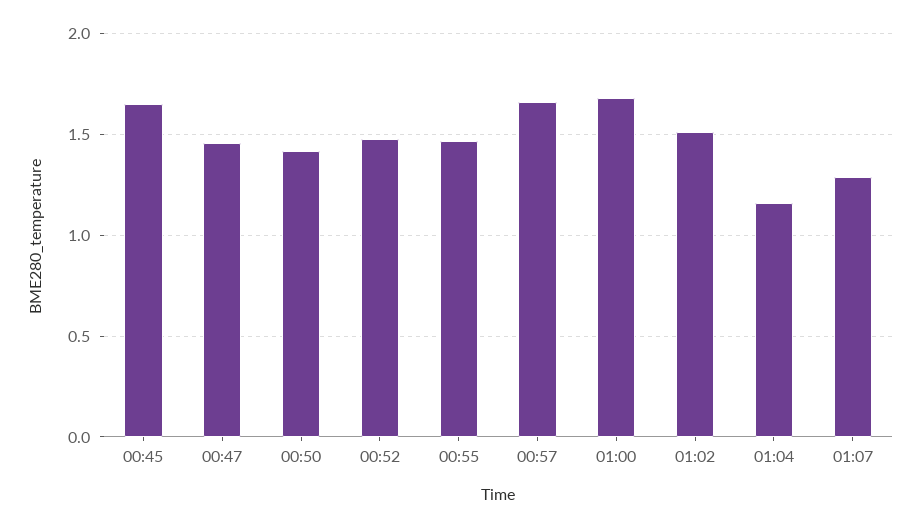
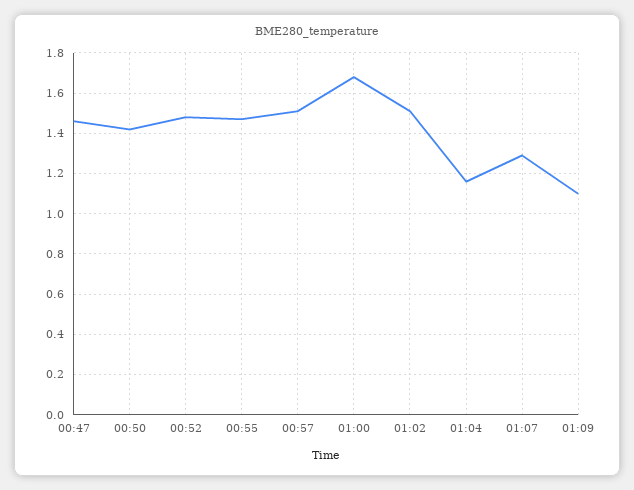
00:45: 1.65 -> none
00:57: 1.65 -> 1.5
01:09: none -> 1.1

